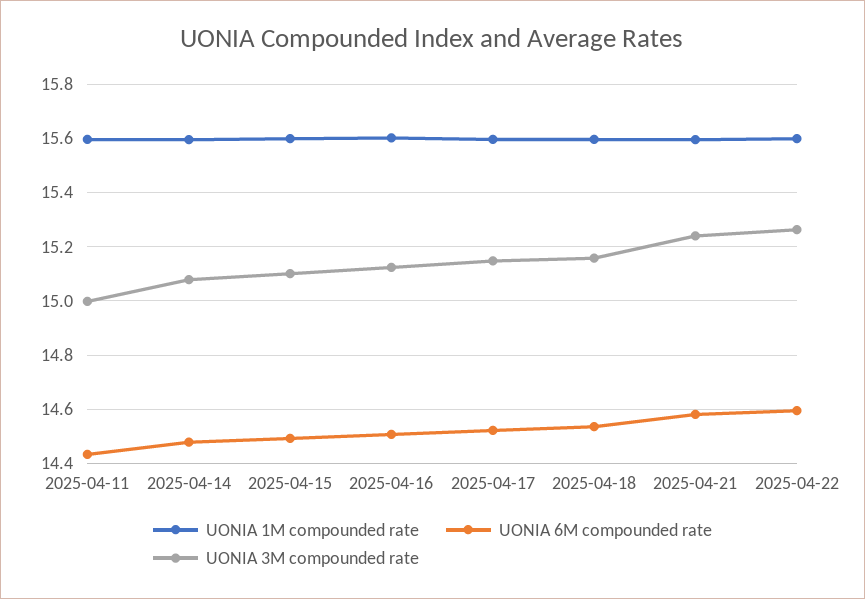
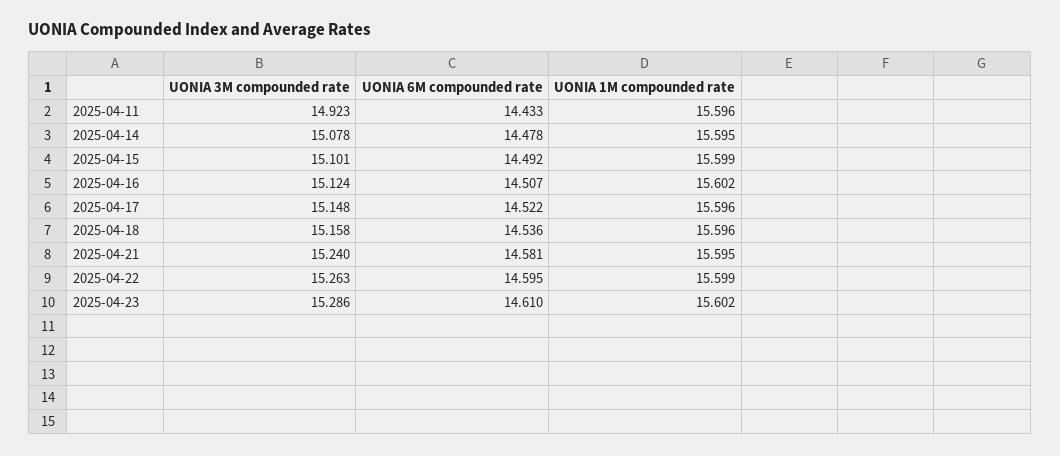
UONIA 3M compounded rate, 2025-04-11: 15 -> 14.923
UONIA 3M compounded rate, 2025-04-23: none -> 15.286
UONIA 6M compounded rate, 2025-04-23: none -> 14.61
UONIA 1M compounded rate, 2025-04-23: none -> 15.602

